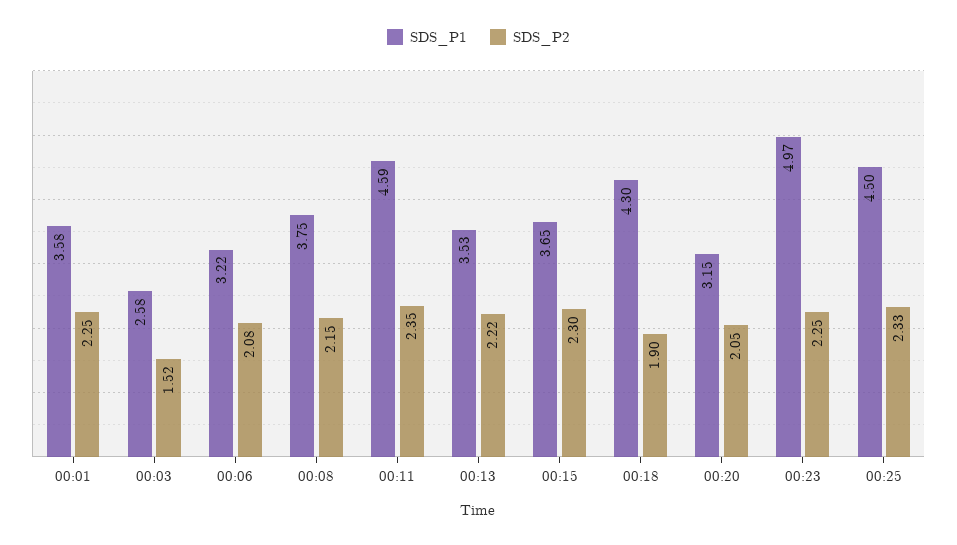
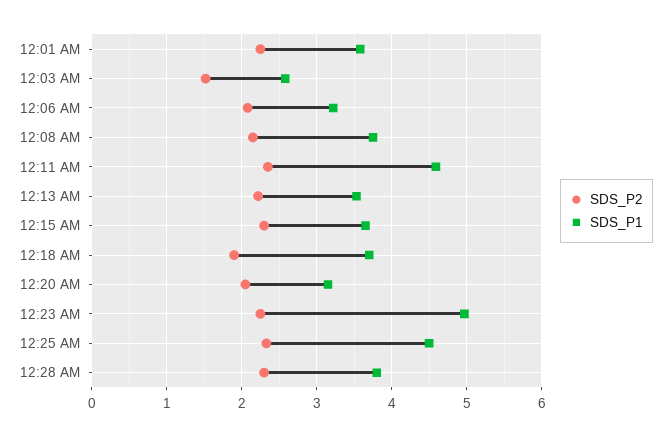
SDS_P1, 00:18: 4.3 -> 3.7
SDS_P2, 12:28 AM: none -> 2.3
SDS_P1, 12:28 AM: none -> 3.8

